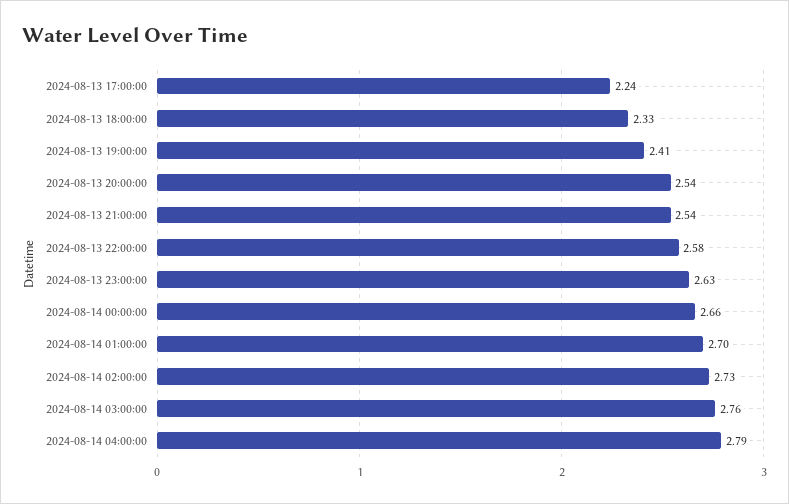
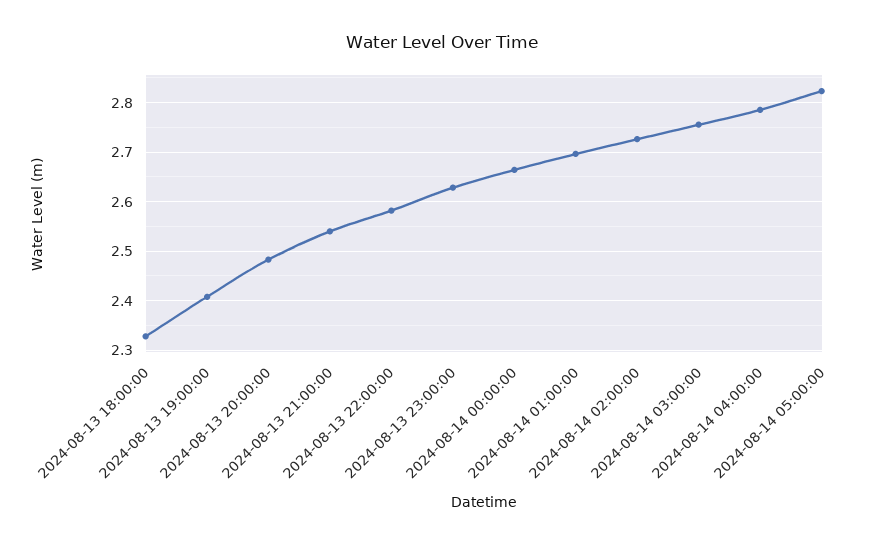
2024-08-13 17:00:00: 2.24 -> none
2024-08-13 20:00:00: 2.54 -> 2.48
2024-08-14 05:00:00: none -> 2.82

